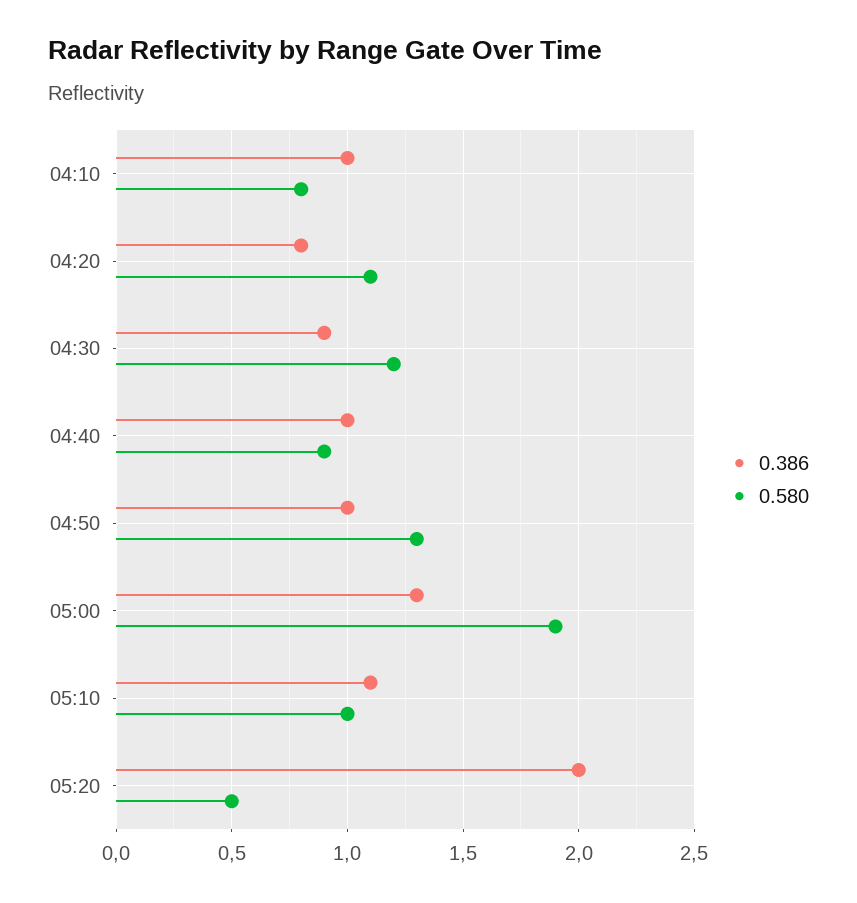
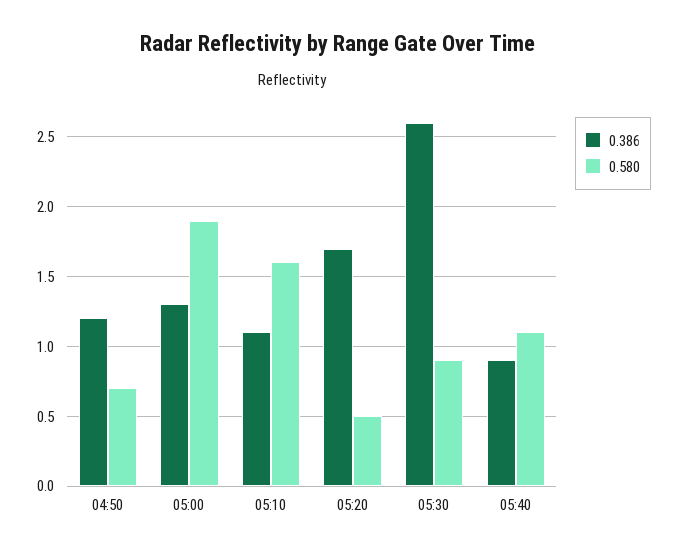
0.386, 04:10: 1 -> none
0.580, 04:10: 0.8 -> none
0.386, 04:20: 0.8 -> none
0.580, 04:20: 1.1 -> none
0.386, 04:30: 0.9 -> none
0.580, 04:30: 1.2 -> none
0.386, 04:40: 1 -> none
0.580, 04:40: 0.9 -> none
0.386, 04:50: 1 -> 1.2
0.580, 04:50: 1.3 -> 0.7
0.580, 05:10: 1 -> 1.6
0.386, 05:20: 2 -> 1.7
0.386, 05:30: none -> 2.6
0.580, 05:30: none -> 0.9
0.386, 05:40: none -> 0.9
0.580, 05:40: none -> 1.1

